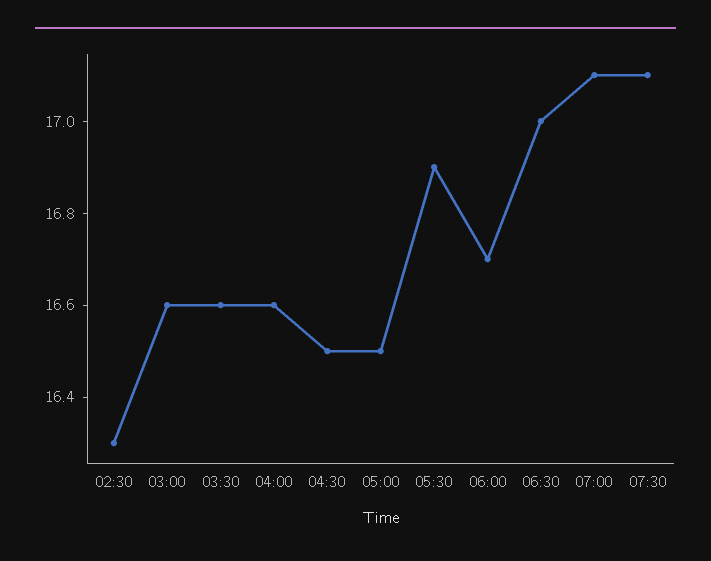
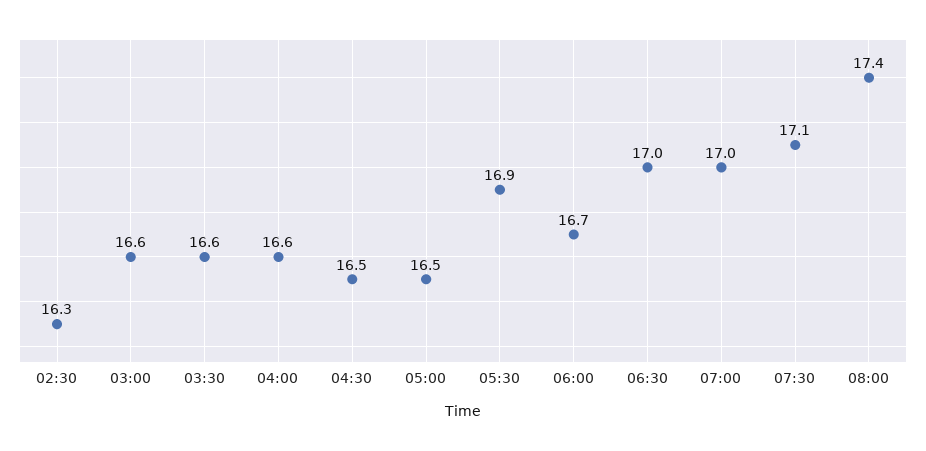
07:00: 17.1 -> 17
08:00: none -> 17.4

